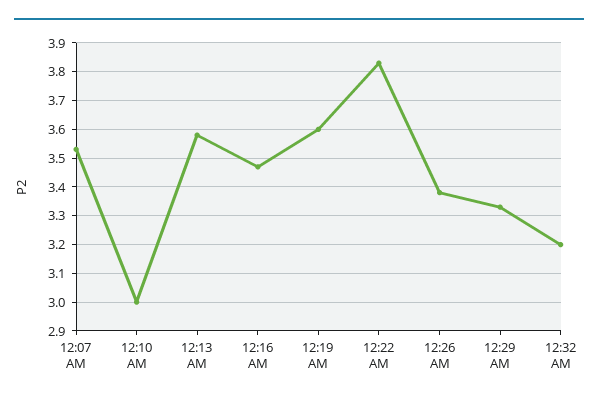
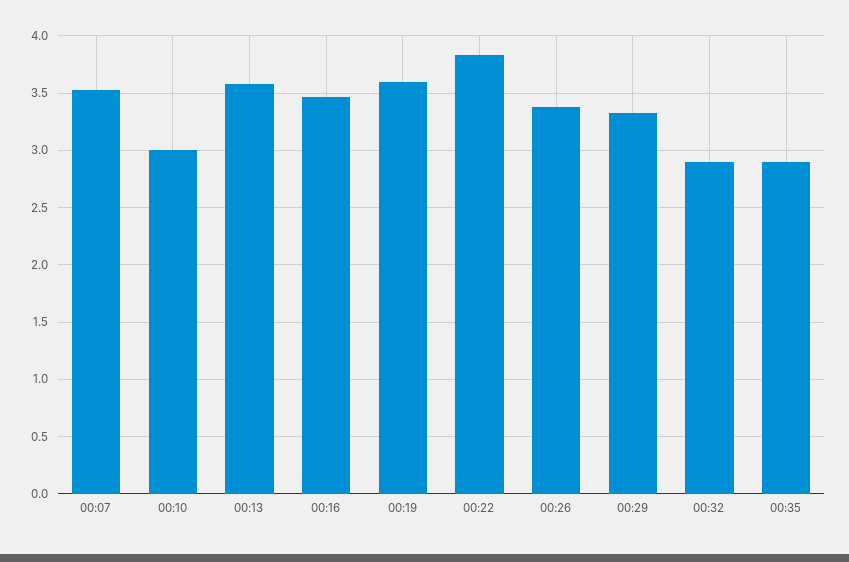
12:32 AM: 3.2 -> 2.9
00:35: none -> 2.9

